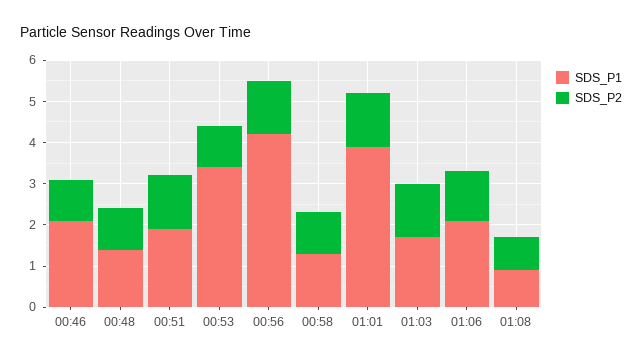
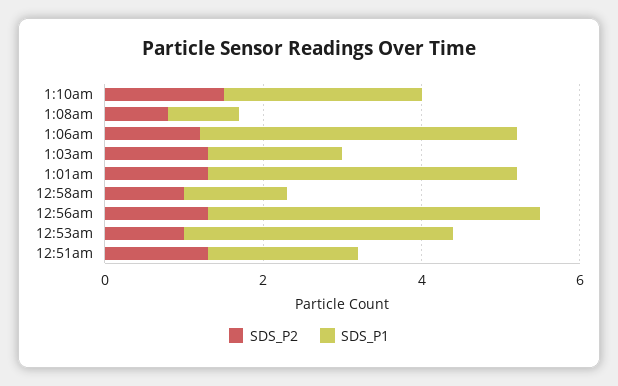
SDS_P1, 00:46: 2 -> none
SDS_P2, 00:46: 1 -> none
SDS_P1, 00:48: 1.5 -> none
SDS_P2, 00:48: 1 -> none
SDS_P1, 01:06: 2 -> 4
SDS_P2, 1:10am: none -> 1.5
SDS_P1, 1:10am: none -> 2.5

